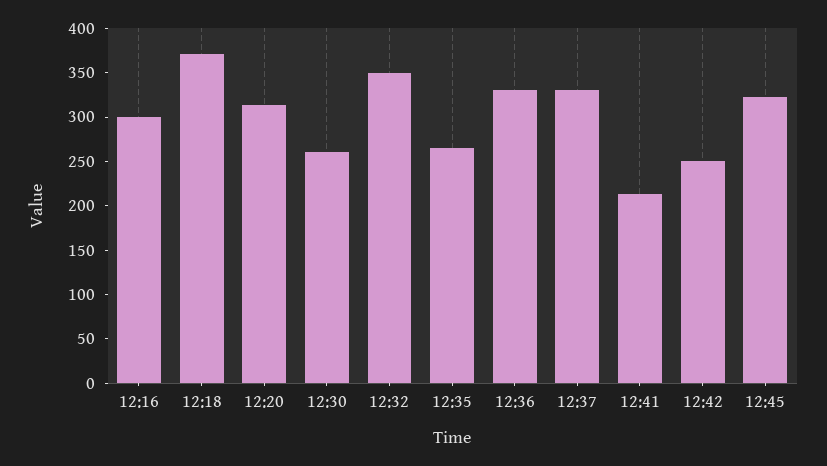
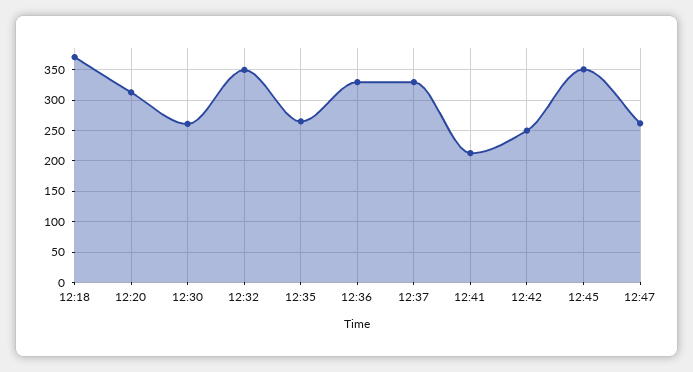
12:16: 300 -> none
12:45: 320 -> 350
12:47: none -> 260

